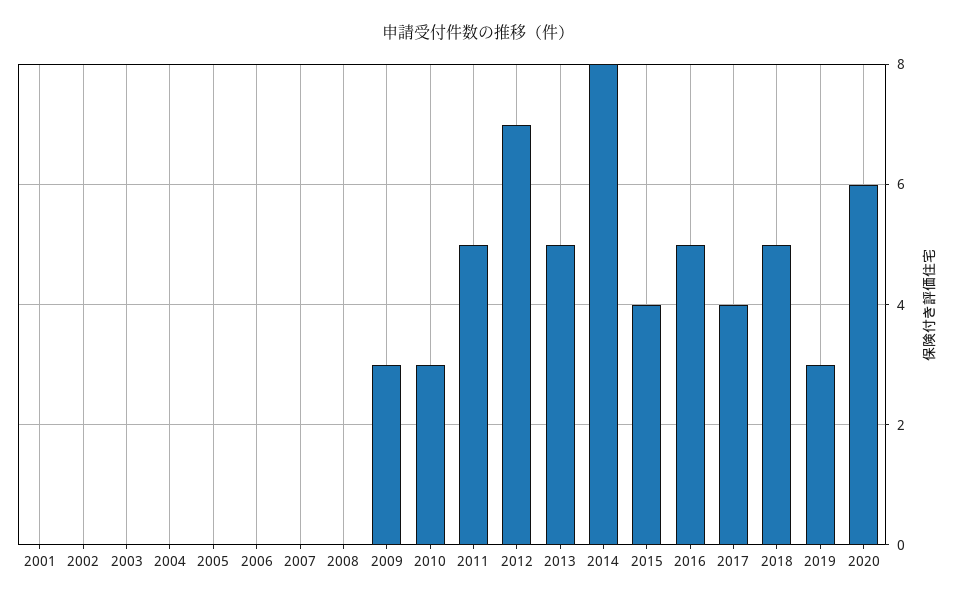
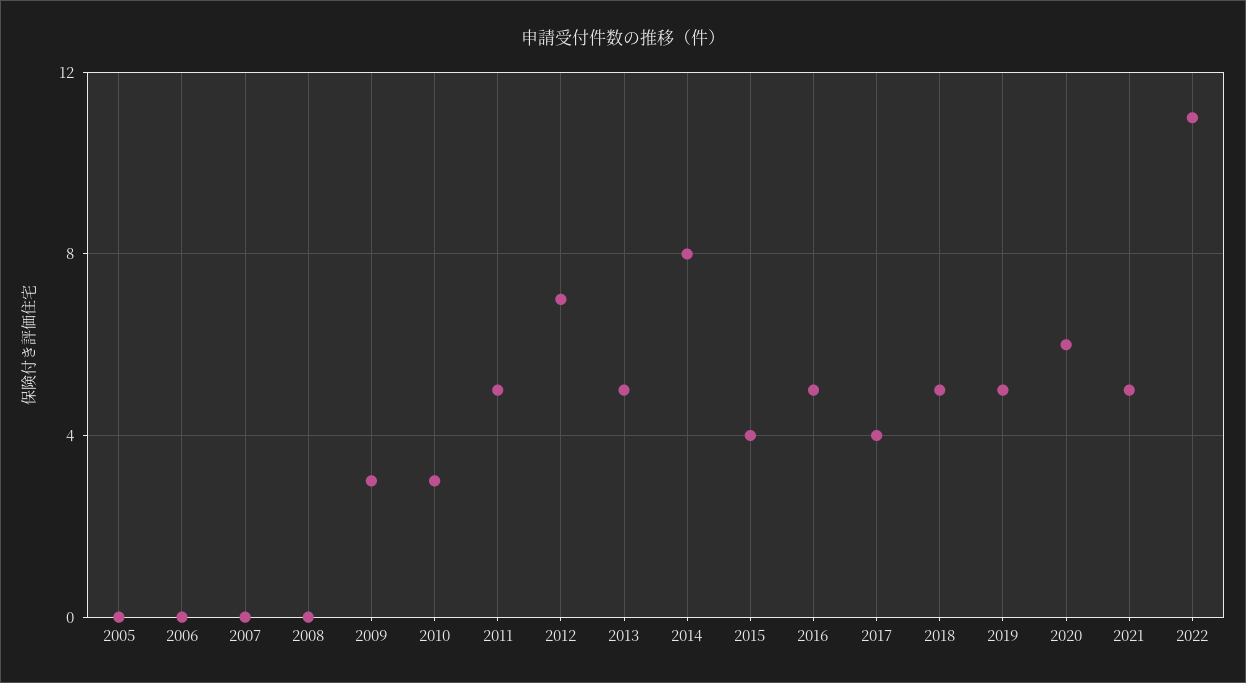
2001: 0 -> none
2002: 0 -> none
2003: 0 -> none
2004: 0 -> none
2019: 3 -> 5
2021: none -> 5
2022: none -> 11

